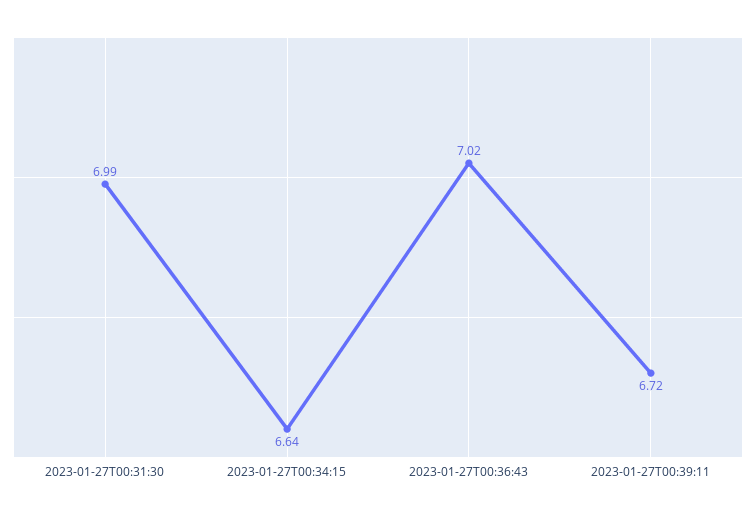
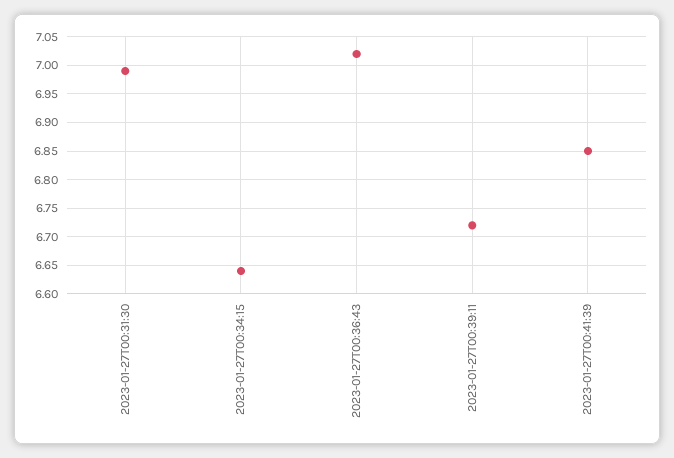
2023-01-27T00:41:39: none -> 6.85

